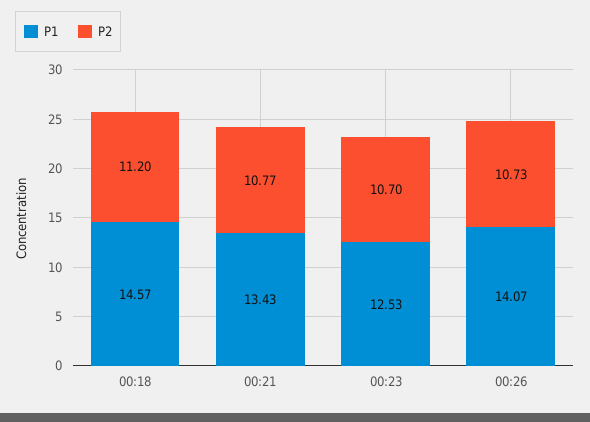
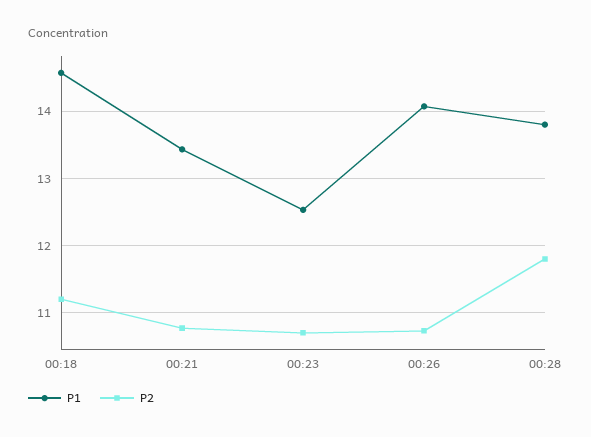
P1, 00:28: none -> 13.8
P2, 00:28: none -> 11.8

